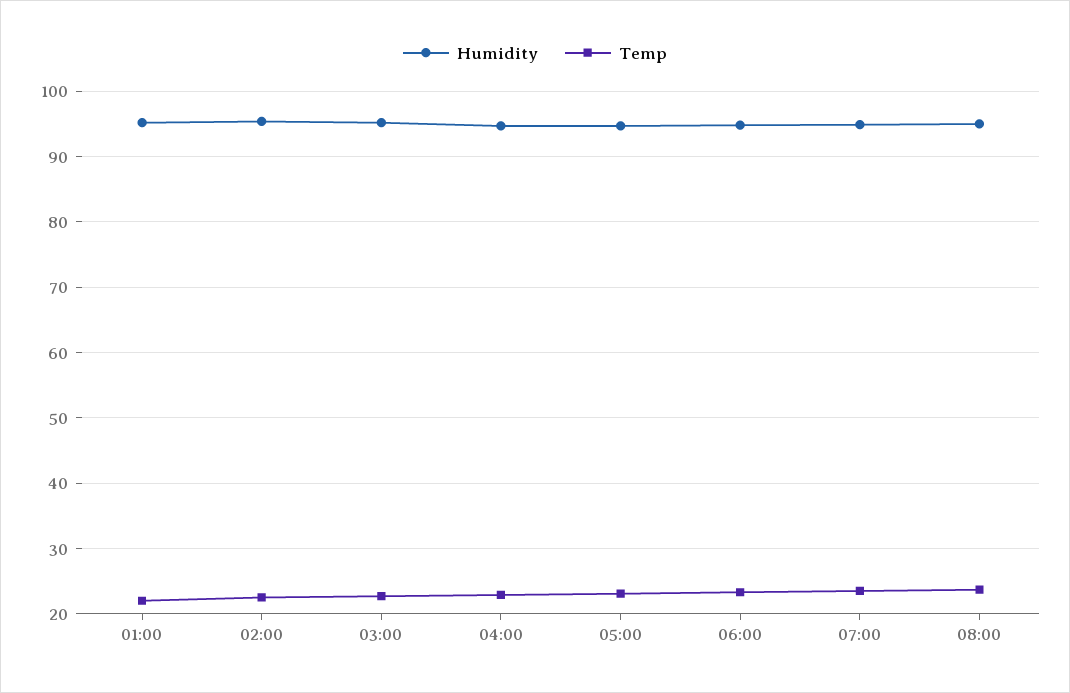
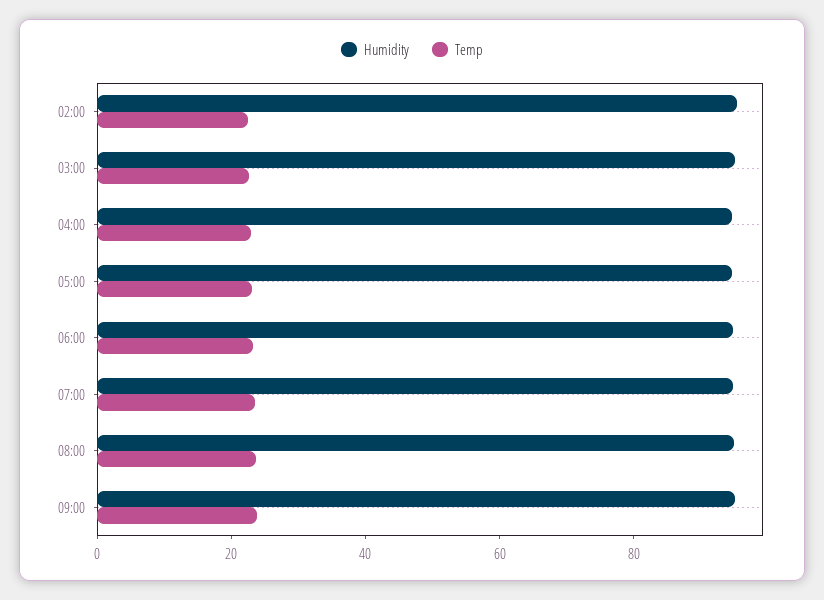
Humidity, 01:00: 95 -> none
Temp, 01:00: 22 -> none
Humidity, 09:00: none -> 95
Temp, 09:00: none -> 25

